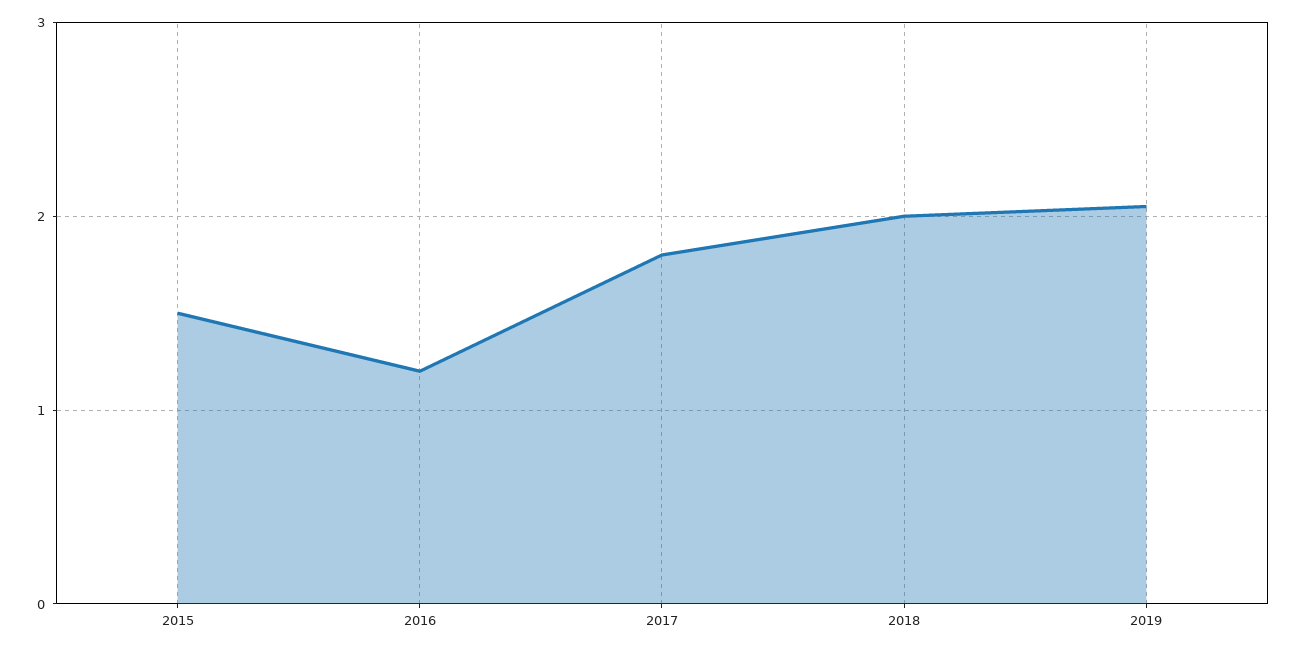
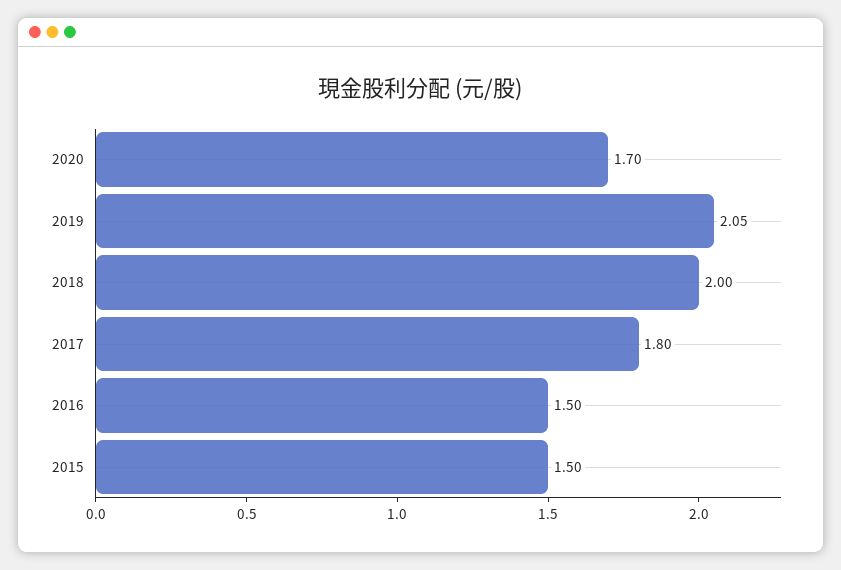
2016: 1.2 -> 1.5
2020: none -> 1.7

